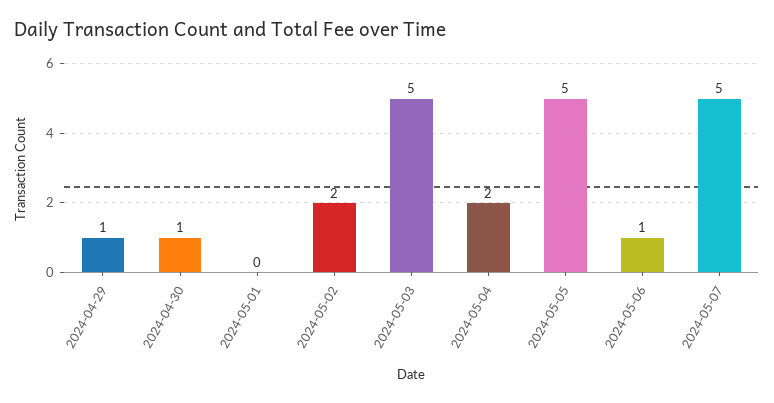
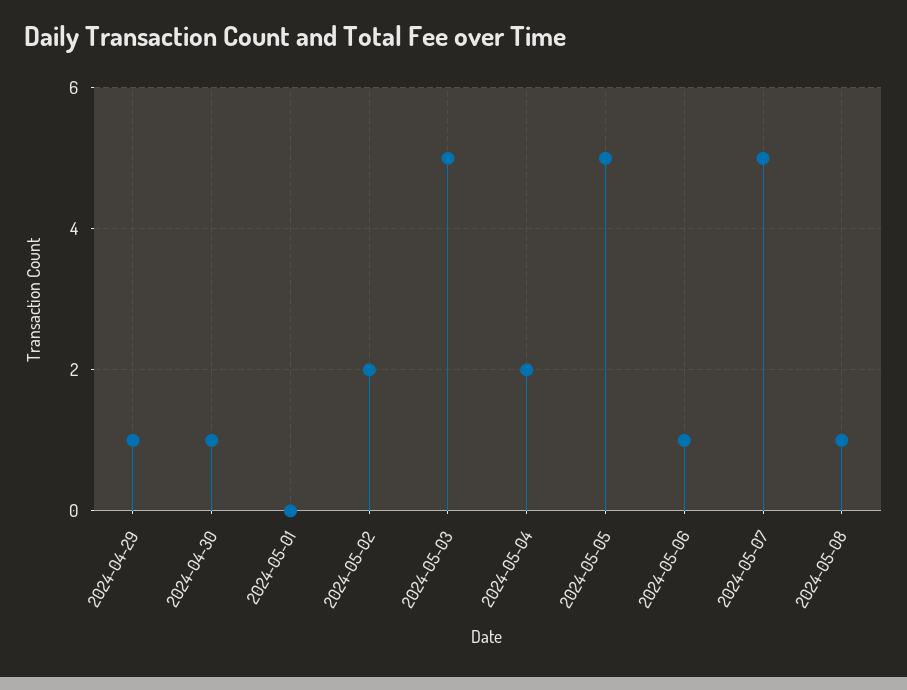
2024-05-08: none -> 1

